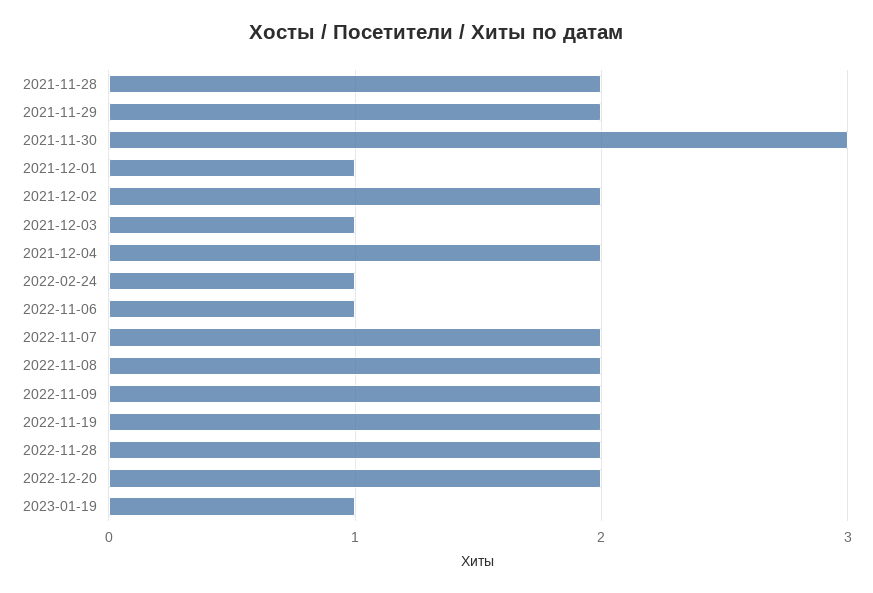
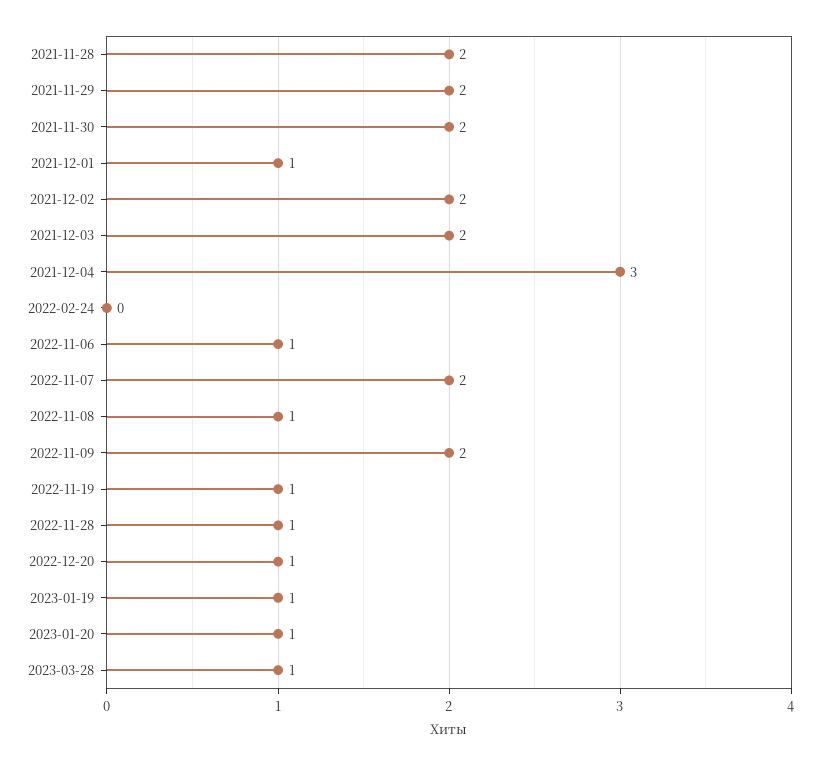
2021-11-30: 3 -> 2
2021-12-03: 1 -> 2
2021-12-04: 2 -> 3
2022-02-24: 1 -> 0
2022-11-08: 2 -> 1
2022-11-19: 2 -> 1
2022-11-28: 2 -> 1
2022-12-20: 2 -> 1
2023-01-20: none -> 1
2023-03-28: none -> 1

